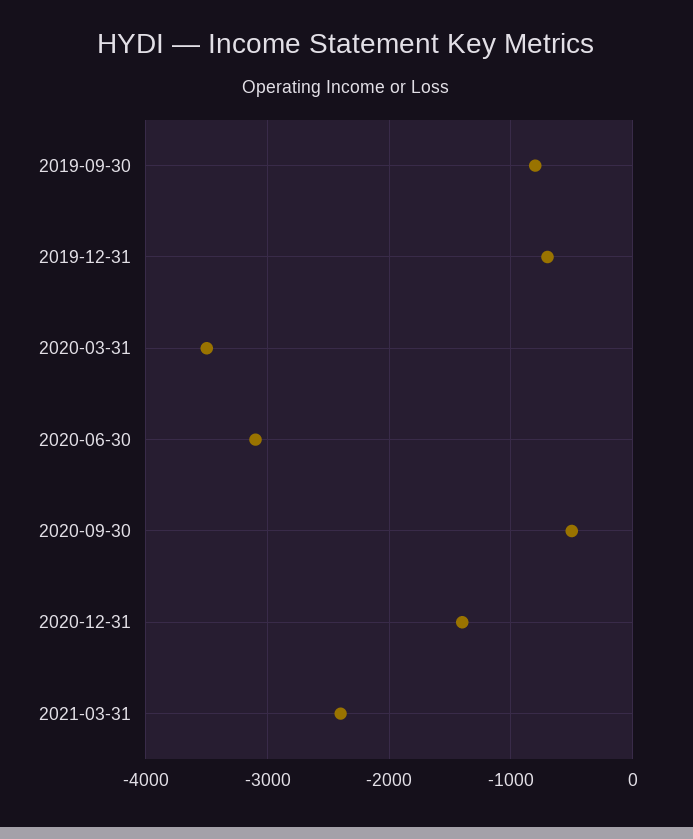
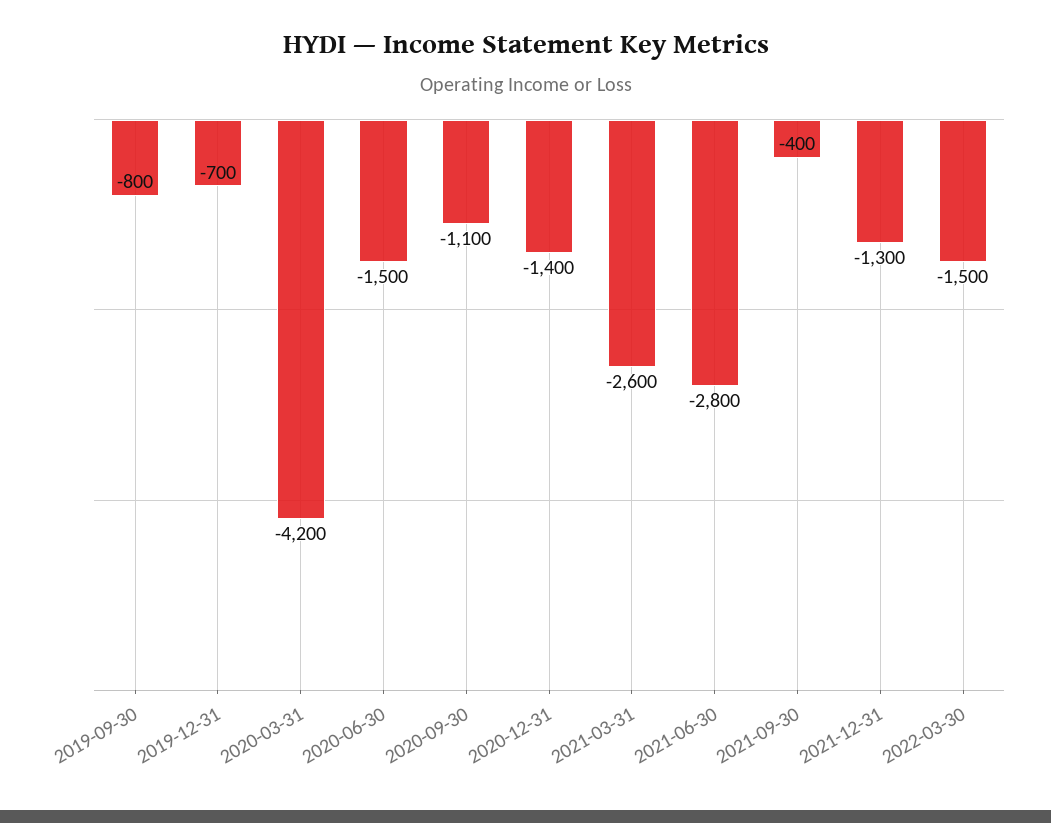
2020-03-31: -3500 -> -4200
2020-06-30: -3100 -> -1500
2020-09-30: -500 -> -1100
2021-03-31: -2400 -> -2600
2021-06-30: none -> -2800
2021-09-30: none -> -400
2021-12-31: none -> -1300
2022-03-30: none -> -1500

